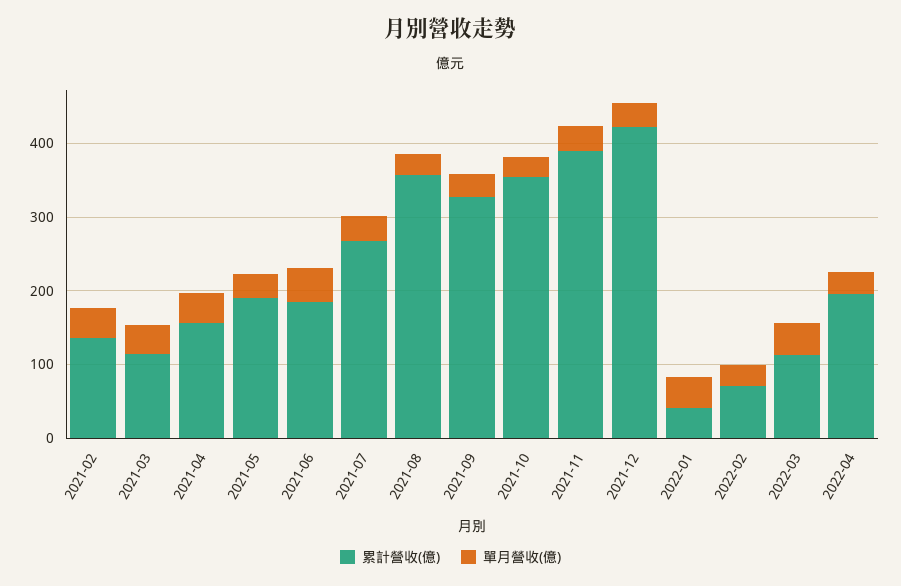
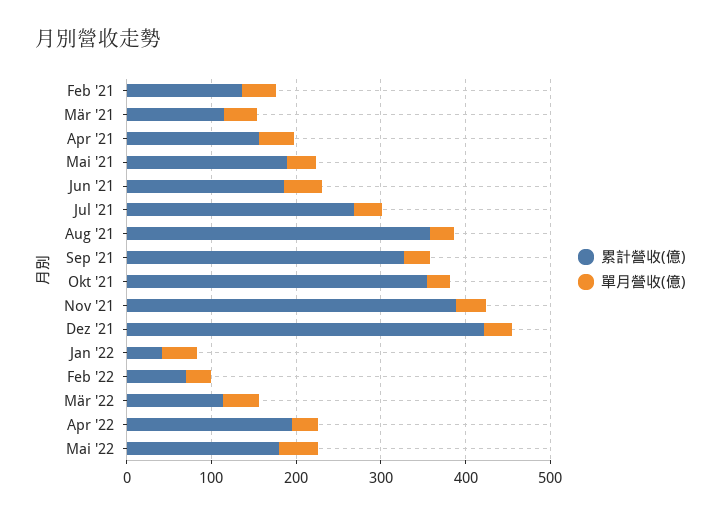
累計營收(億), Mai '22: none -> 180
單月營收(億), Mai '22: none -> 40

